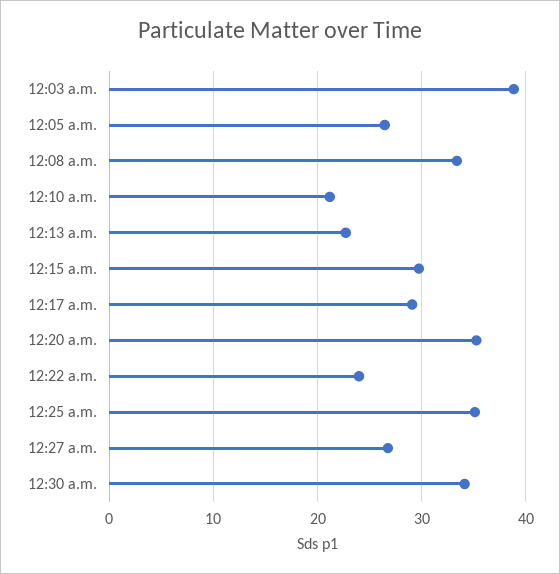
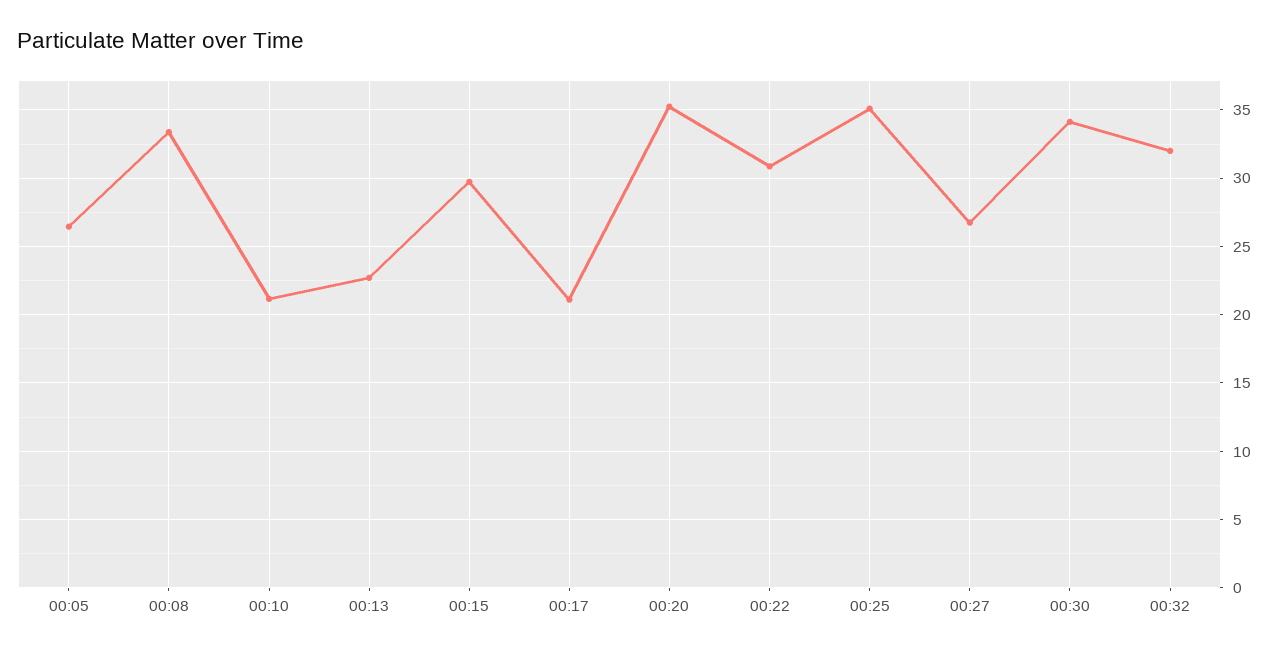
12:03 a.m.: 39 -> none
12:17 a.m.: 29 -> 21
12:22 a.m.: 24 -> 31
00:32: none -> 32

